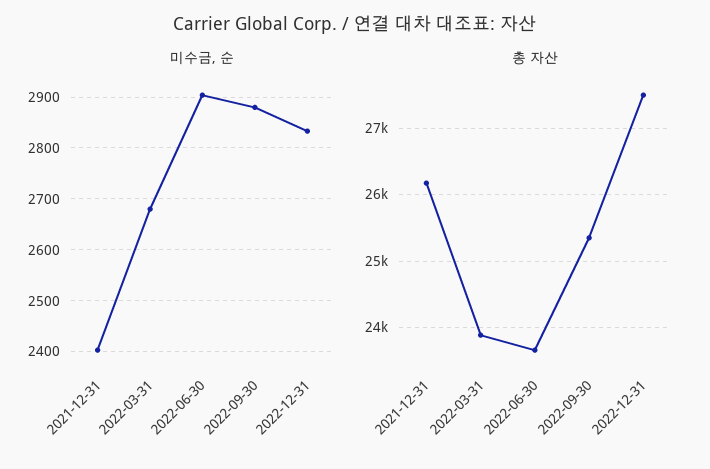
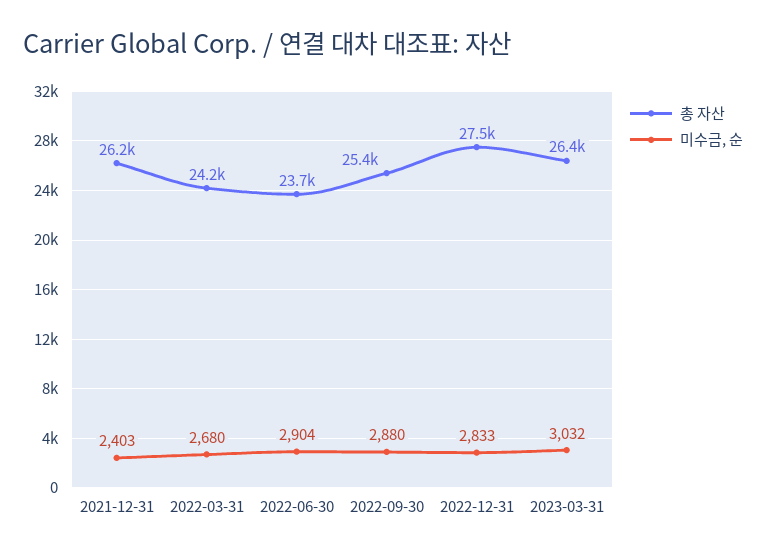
총 자산, 2022-03-31: 23900 -> 24200
총 자산, 2023-03-31: none -> 26400
미수금, 순, 2023-03-31: none -> 3032

